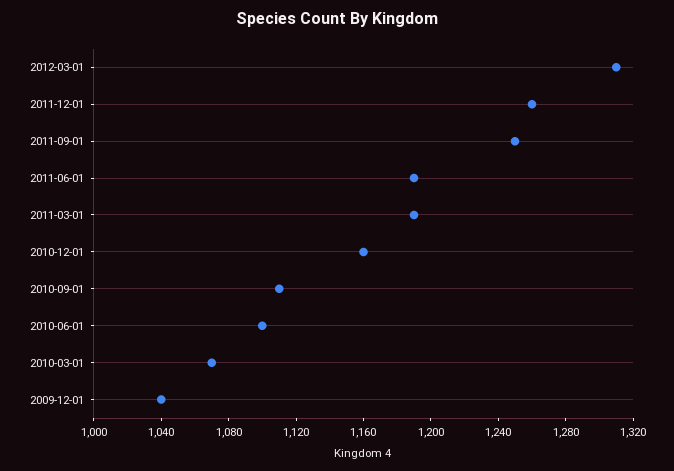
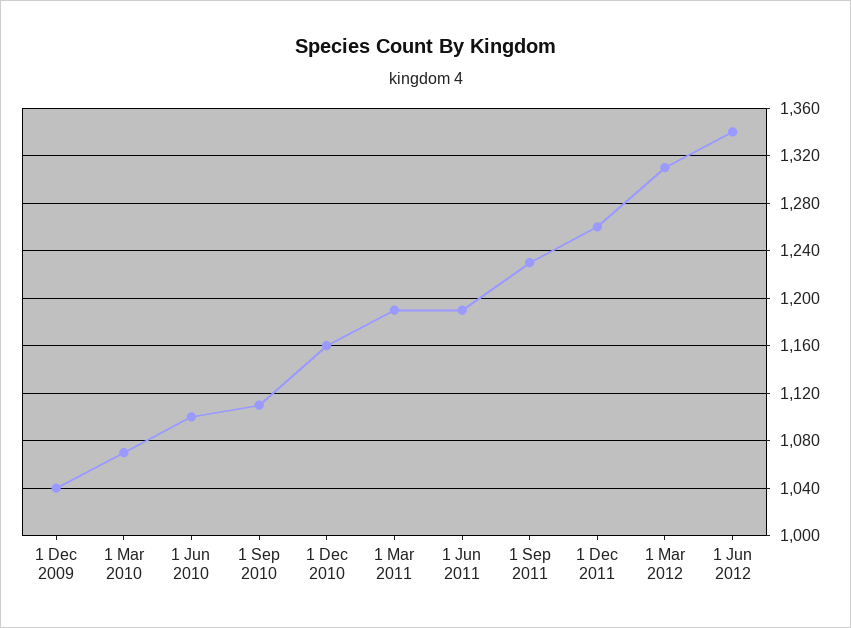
2011-09-01: 1250 -> 1230
1 Jun 2012: none -> 1340

